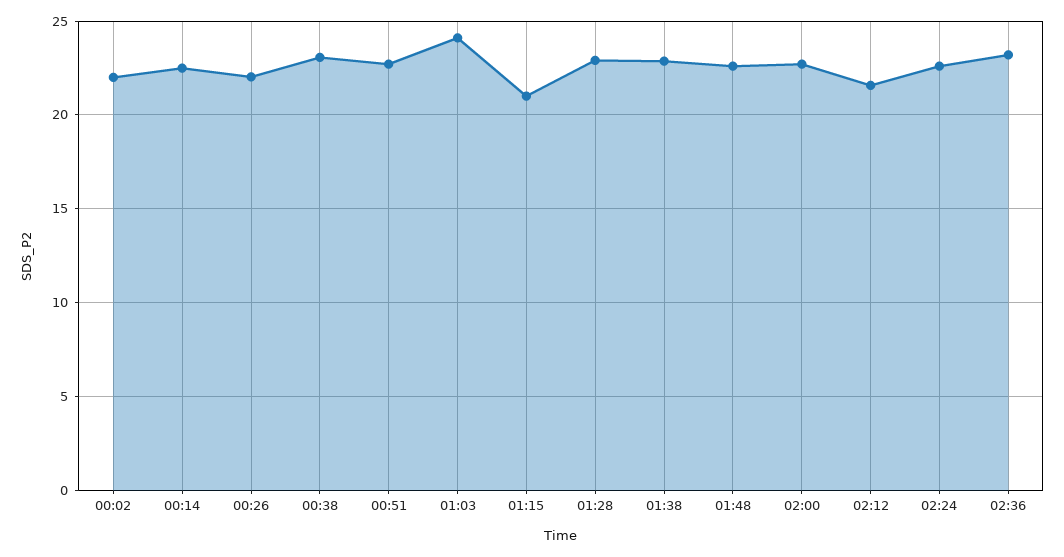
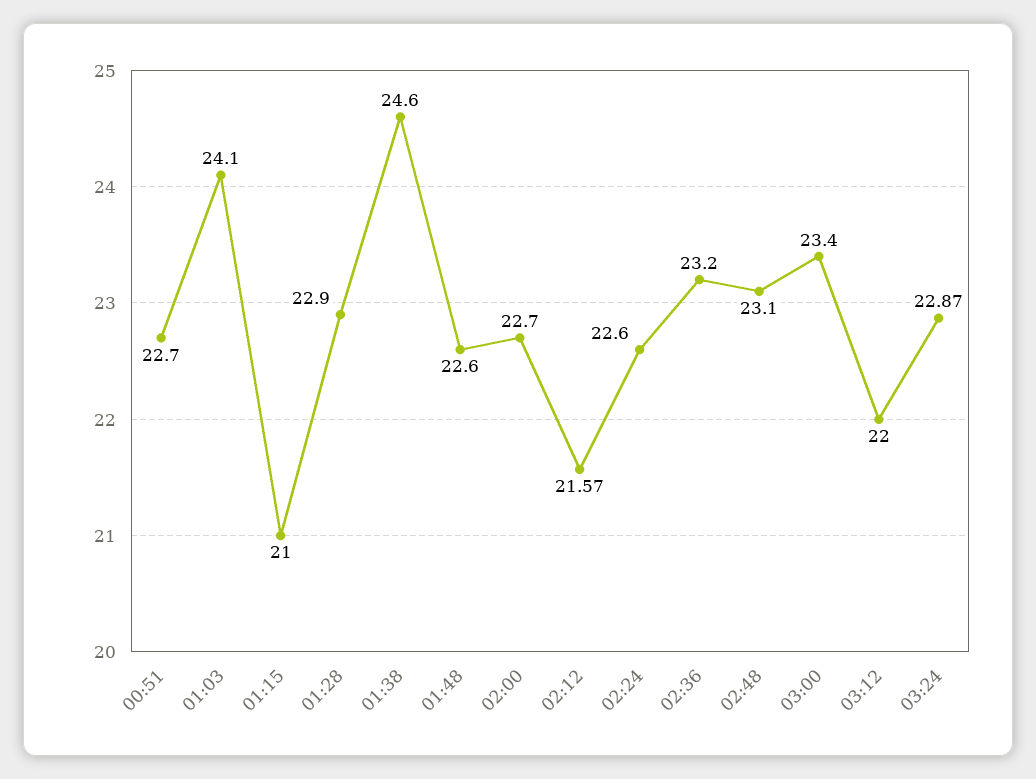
00:02: 22 -> none
00:14: 22.5 -> none
00:26: 22 -> none
00:38: 23 -> none
01:38: 23 -> 24.6
02:48: none -> 23.1
03:00: none -> 23.4
03:12: none -> 22
03:24: none -> 22.87

